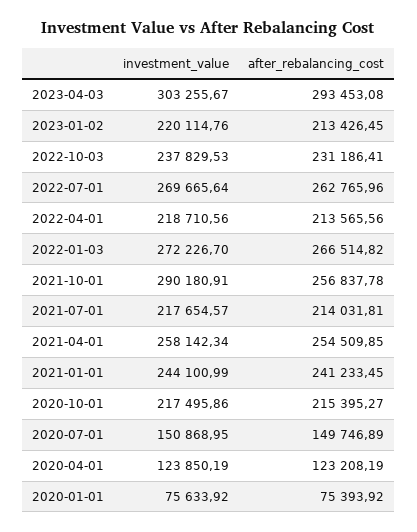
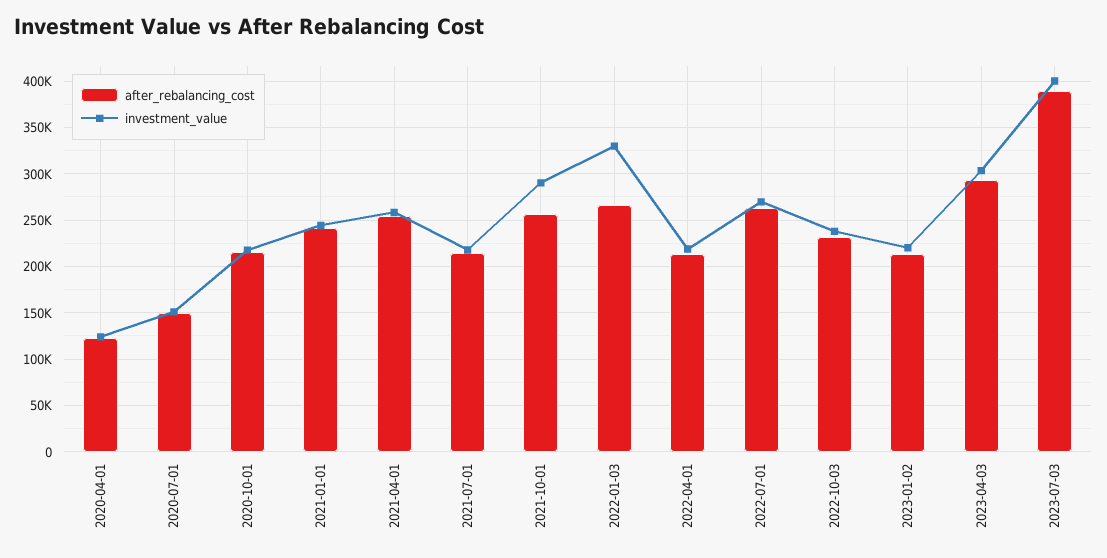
investment_value, 2022-01-03: 272226.7 -> 330000
investment_value, 2020-01-01: 75633.92 -> none
after_rebalancing_cost, 2020-01-01: 75393.92 -> none
after_rebalancing_cost, 2023-07-03: none -> 390000
investment_value, 2023-07-03: none -> 400000

